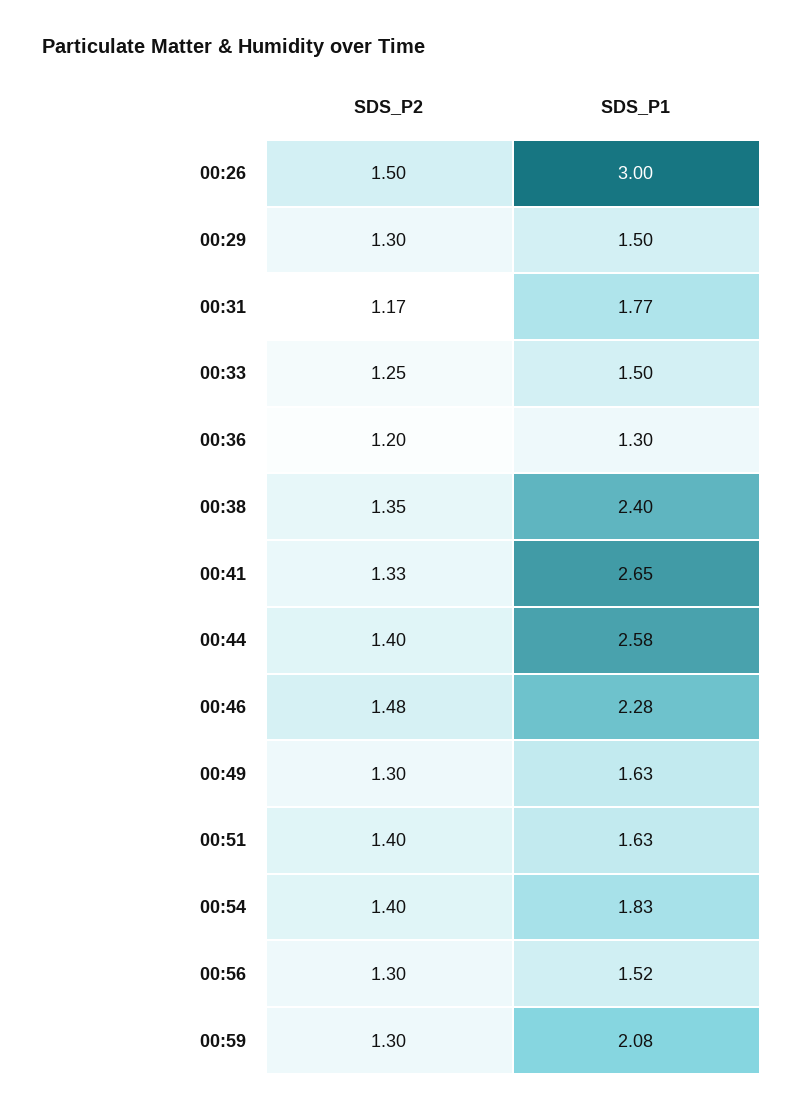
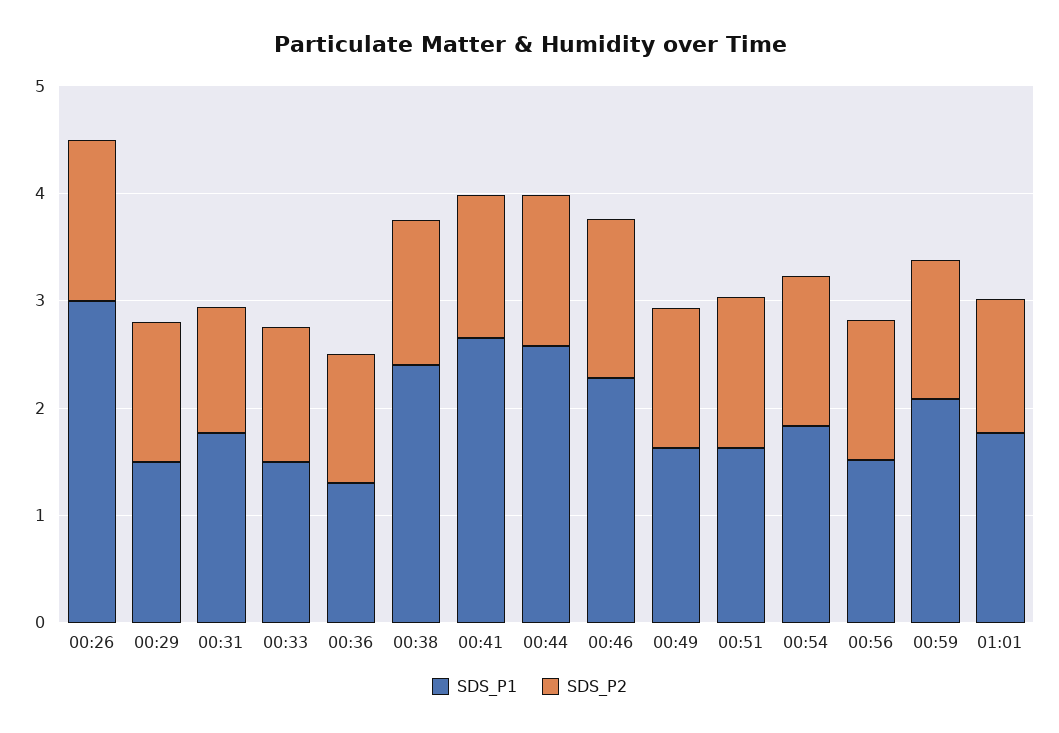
SDS_P1, 01:01: none -> 1.8
SDS_P2, 01:01: none -> 1.2

